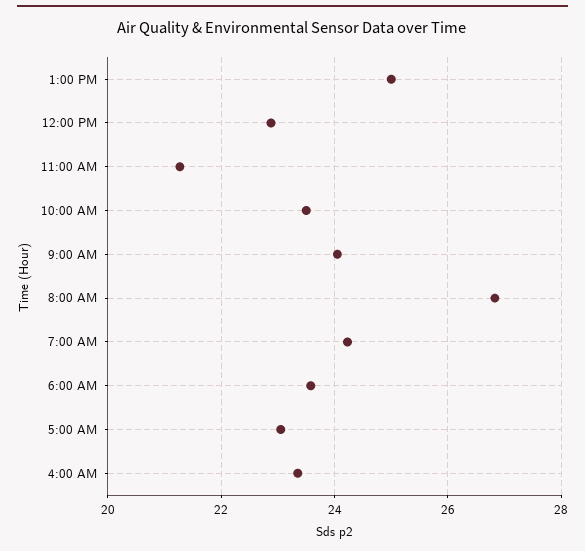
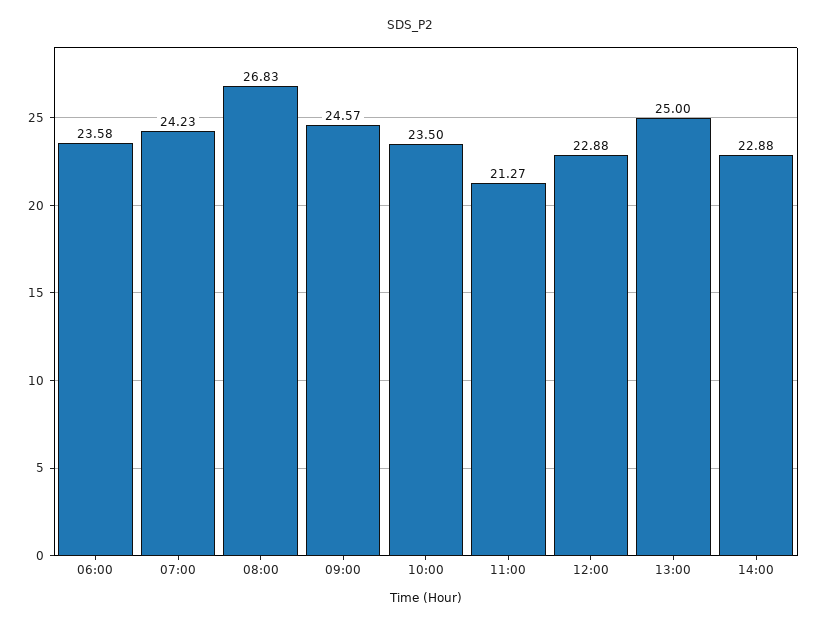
9:00 AM: 24 -> 24.57
5:00 AM: 23 -> none
4:00 AM: 23.4 -> none
14:00: none -> 22.88

